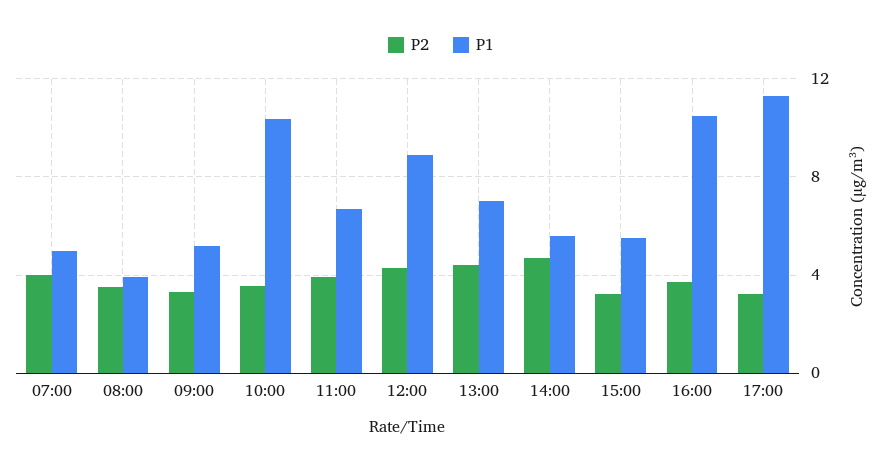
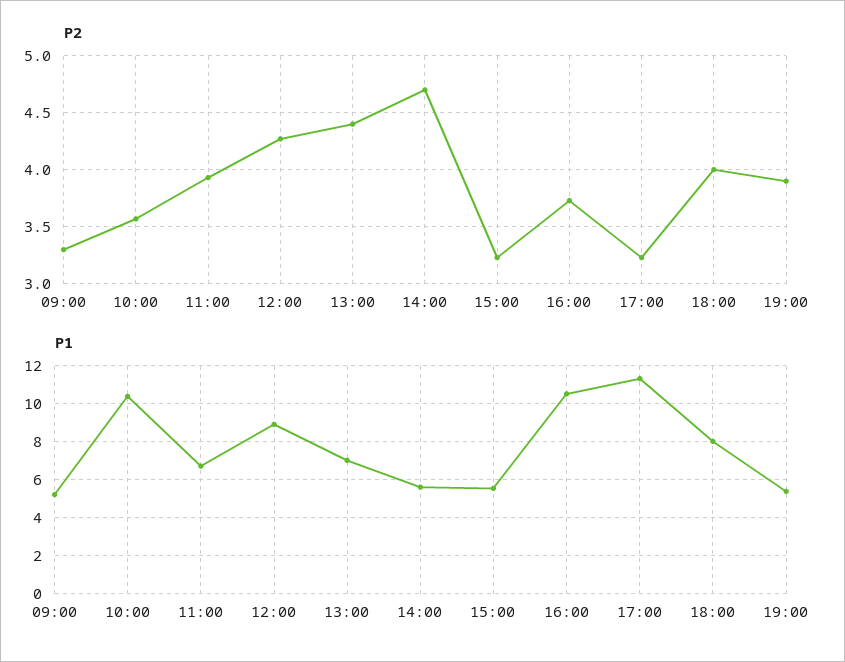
P2, 07:00: 4 -> none
P1, 07:00: 5 -> none
P2, 08:00: 3.5 -> none
P1, 08:00: 4 -> none
P2, 18:00: none -> 4
P2, 19:00: none -> 3.9
P1, 18:00: none -> 8
P1, 19:00: none -> 5.5

